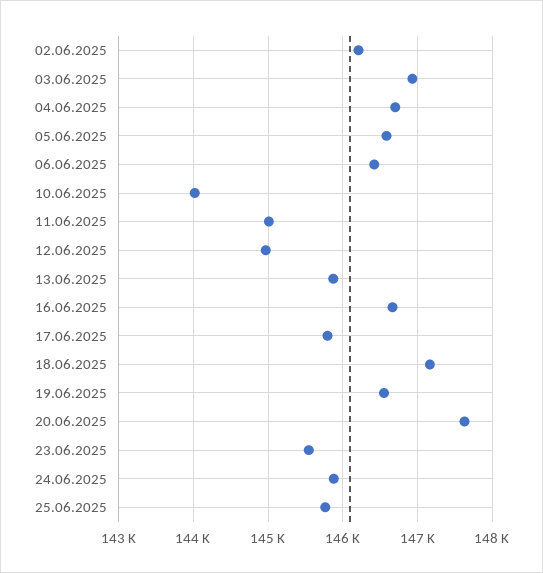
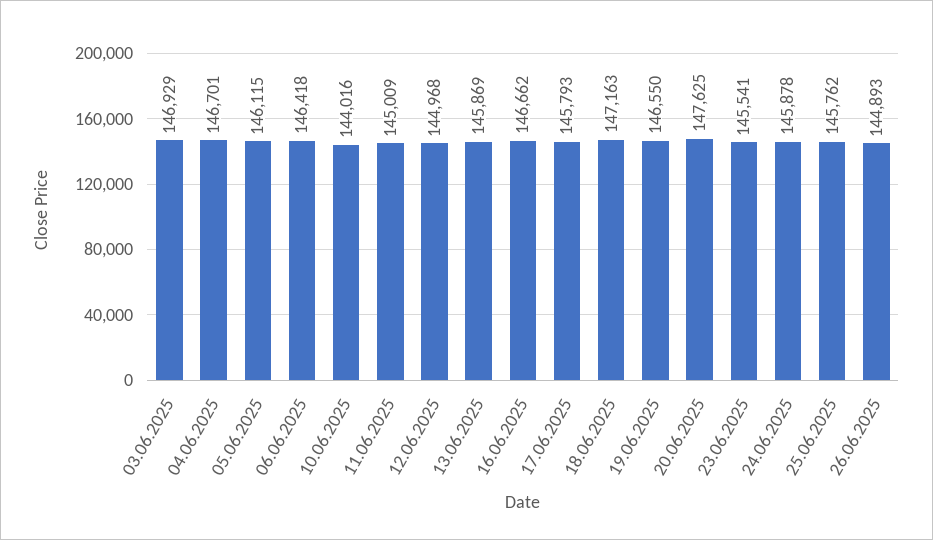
02.06.2025: 146200 -> none
05.06.2025: 146600 -> 146115
26.06.2025: none -> 144893

